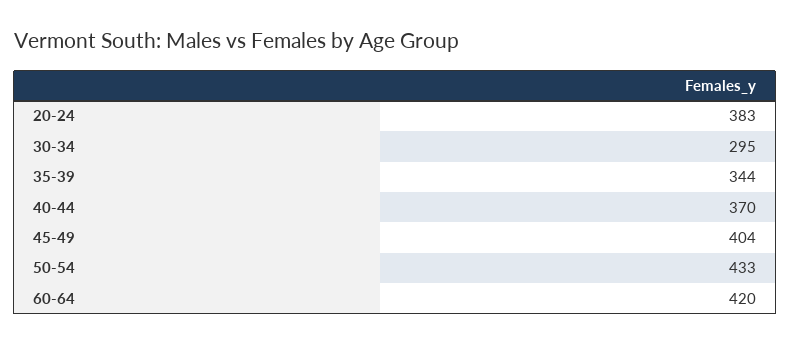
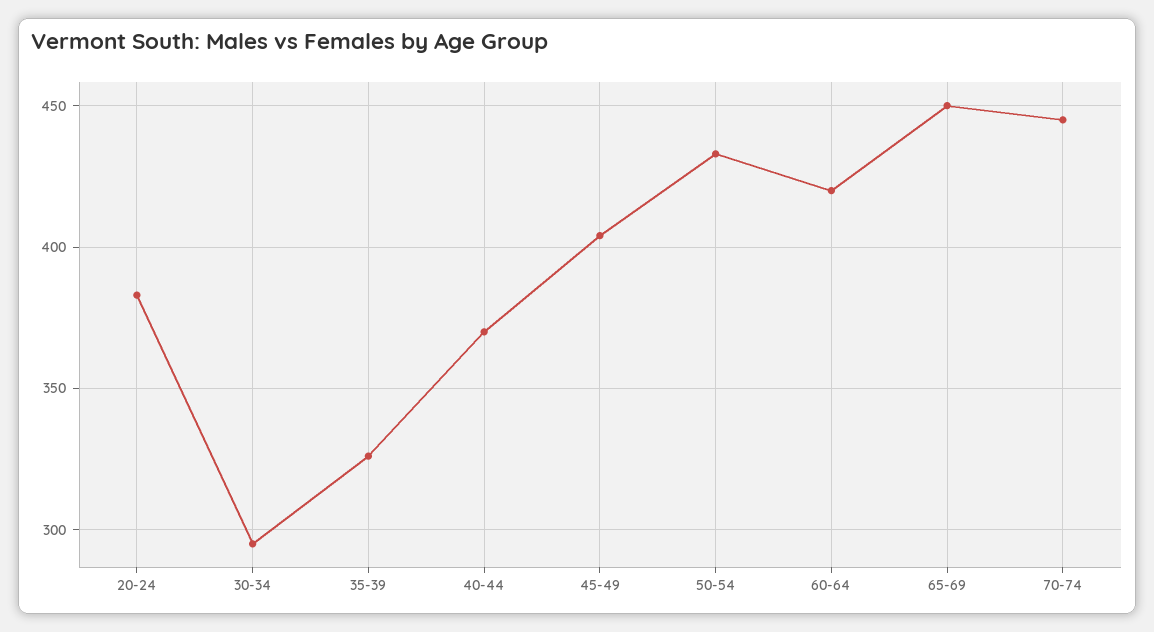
35-39: 344 -> 325
65-69: none -> 450
70-74: none -> 445

